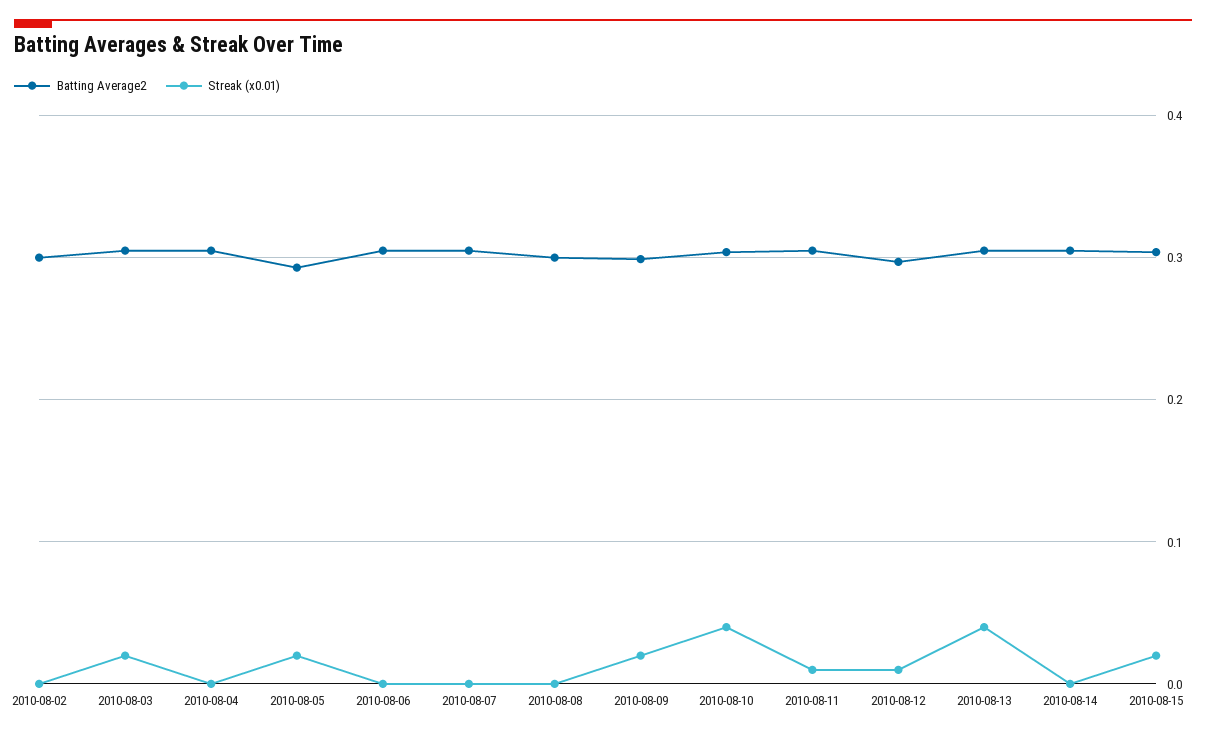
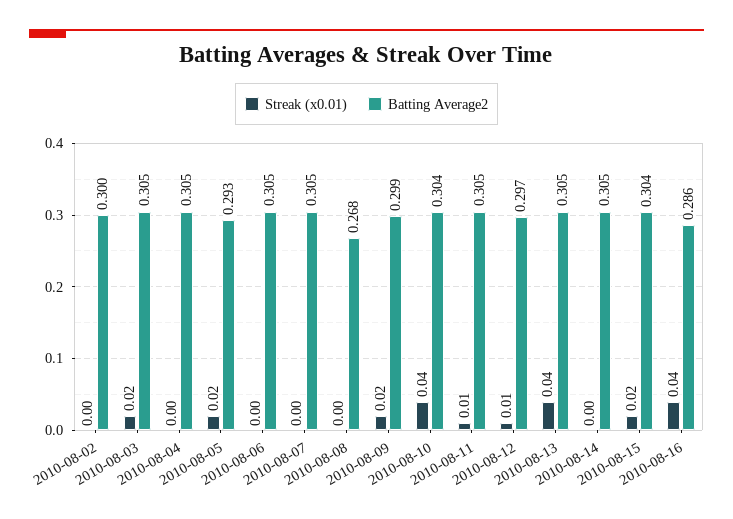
Batting Average2, 2010-08-08: 0.3 -> 0.268
Streak (x0.01), 2010-08-16: none -> 0.04
Batting Average2, 2010-08-16: none -> 0.286

